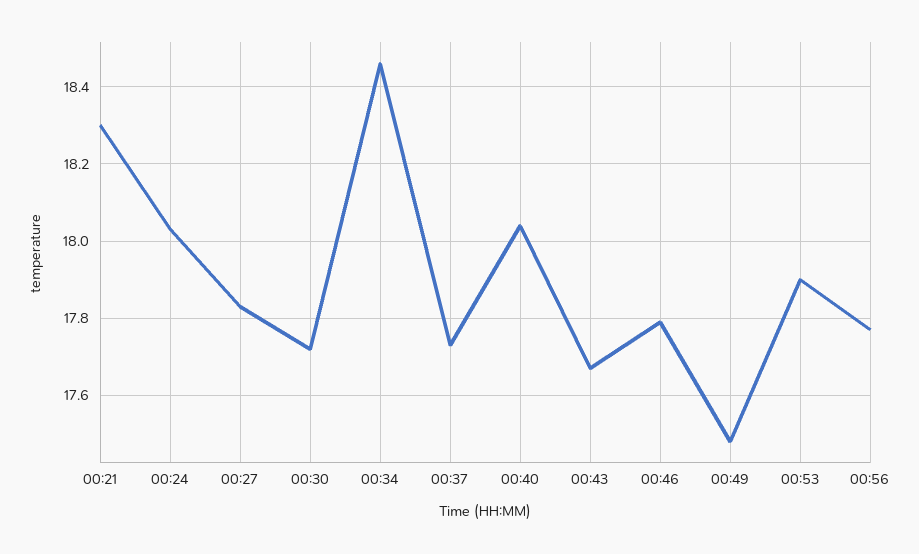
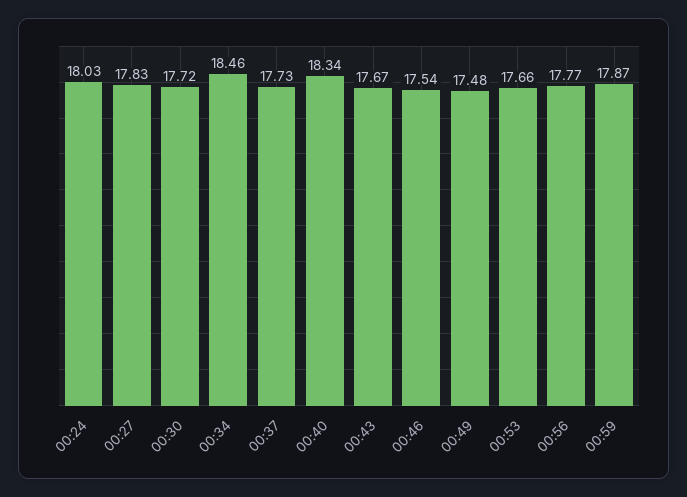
00:21: 18.3 -> none
00:40: 18.05 -> 18.34
00:46: 17.8 -> 17.54
00:53: 17.9 -> 17.66
00:59: none -> 17.87

